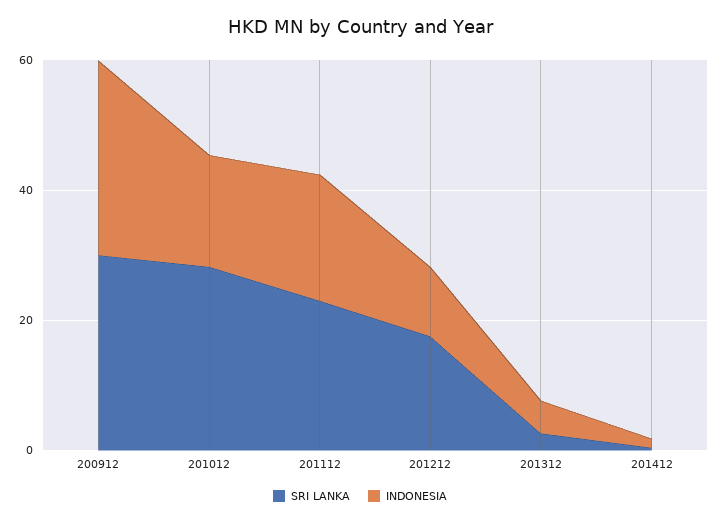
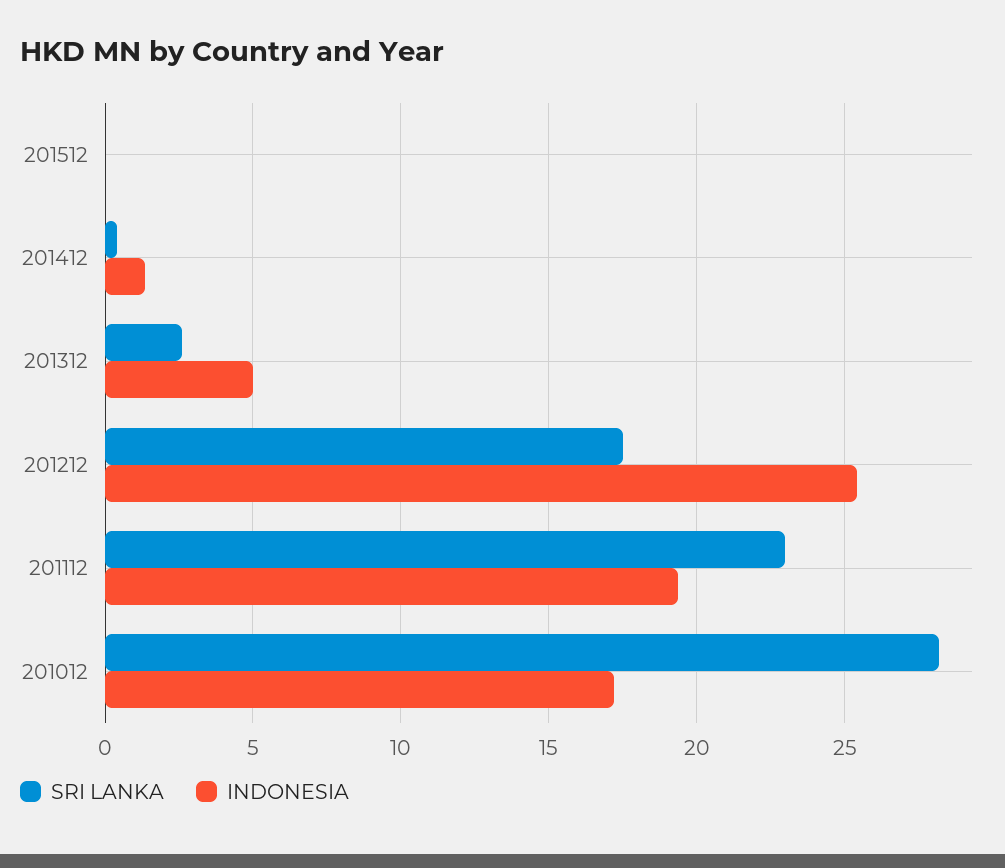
SRI LANKA, 200912: 30 -> none
INDONESIA, 200912: 30 -> none
INDONESIA, 201212: 10 -> 25.5
SRI LANKA, 201512: none -> 0
INDONESIA, 201512: none -> 0

